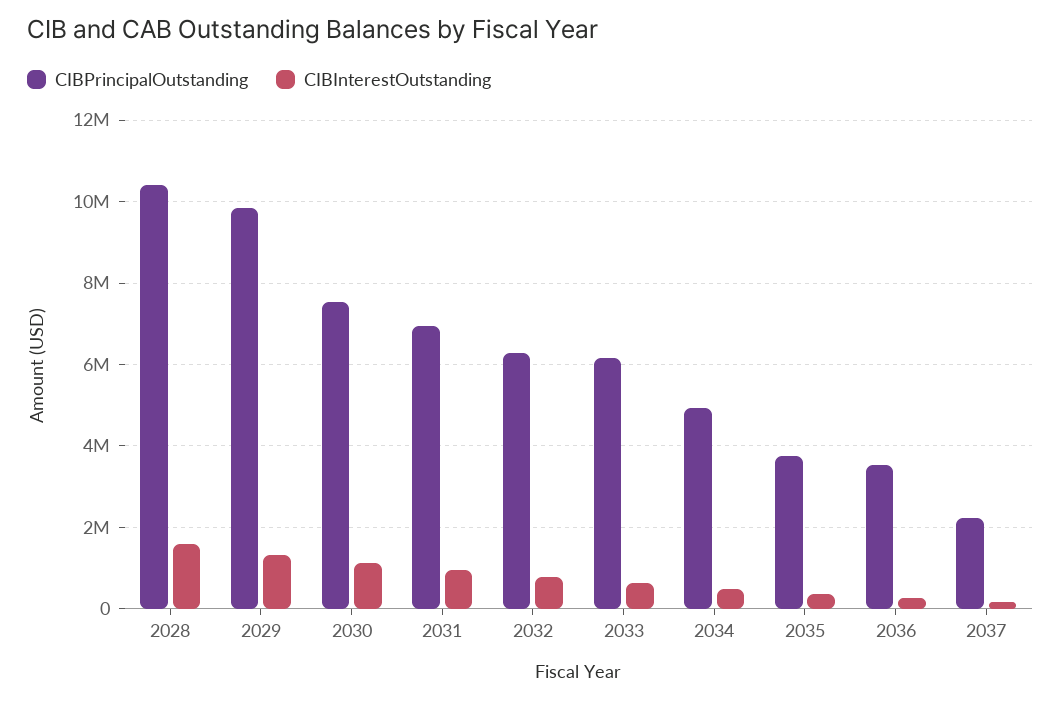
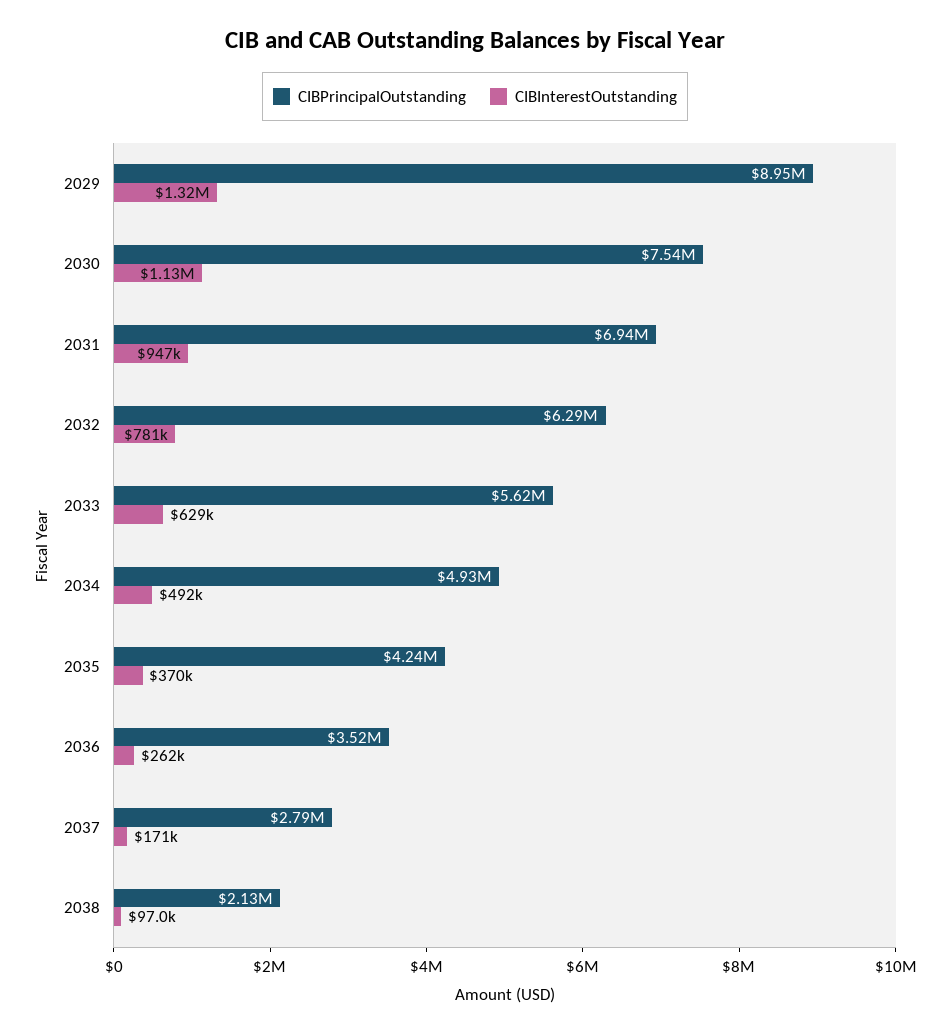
CIBPrincipalOutstanding, 2028: 10400000 -> none
CIBInterestOutstanding, 2028: 1600000 -> none
CIBPrincipalOutstanding, 2029: 9800000 -> 8950000
CIBPrincipalOutstanding, 2033: 6200000 -> 5620000
CIBPrincipalOutstanding, 2035: 3800000 -> 4240000
CIBPrincipalOutstanding, 2037: 2200000 -> 2790000
CIBPrincipalOutstanding, 2038: none -> 2130000
CIBInterestOutstanding, 2038: none -> 97000

